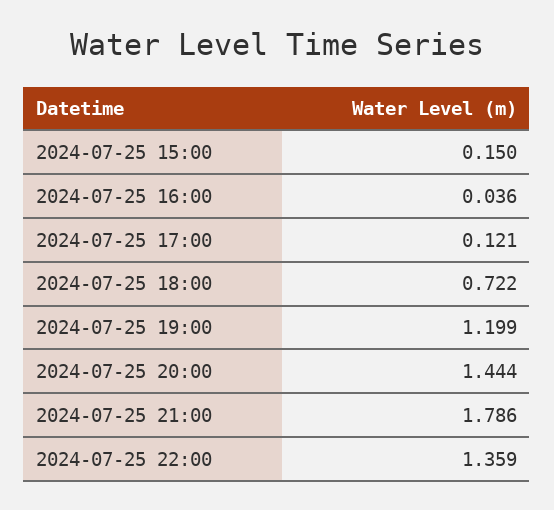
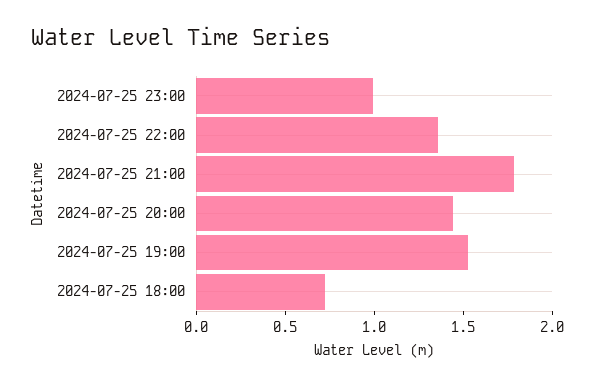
2024-07-25 15:00: 0.15 -> none
2024-07-25 16:00: 0.036 -> none
2024-07-25 17:00: 0.121 -> none
2024-07-25 19:00: 1.199 -> 1.5
2024-07-25 23:00: none -> 1

